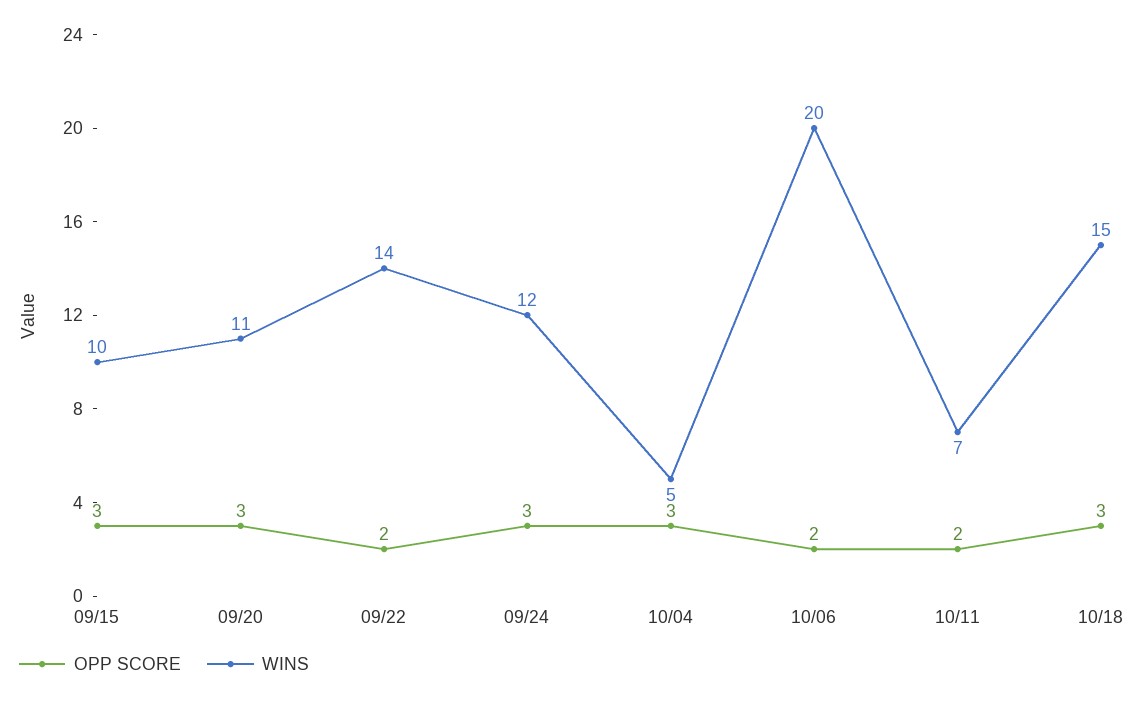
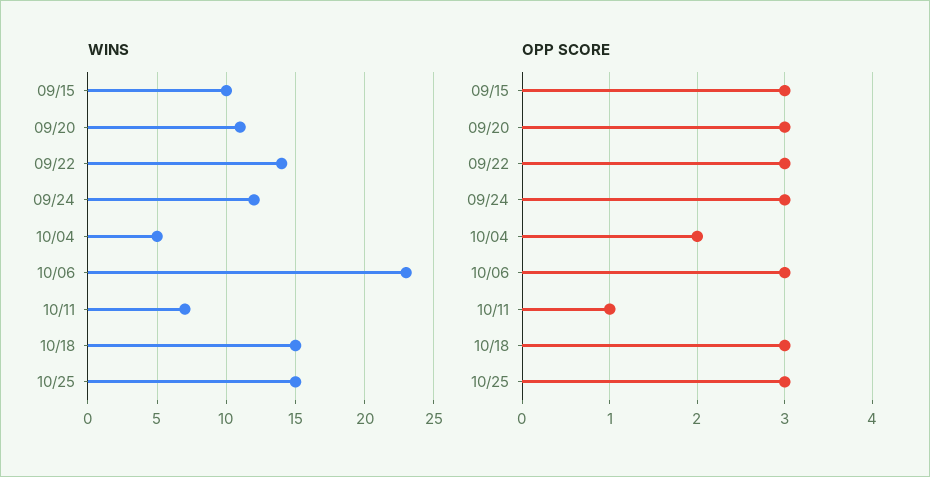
OPP SCORE, 09/22: 2 -> 3
OPP SCORE, 10/04: 3 -> 2
OPP SCORE, 10/06: 2 -> 3
WINS, 10/06: 20 -> 23
OPP SCORE, 10/11: 2 -> 1
WINS, 10/25: none -> 15
OPP SCORE, 10/25: none -> 3

